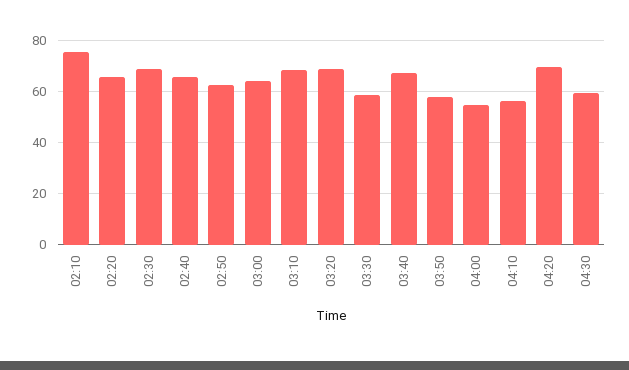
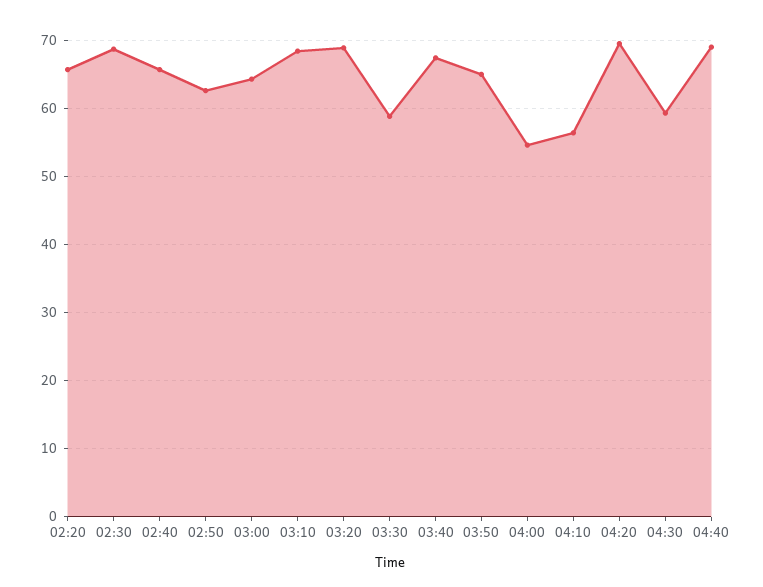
02:10: 75 -> none
03:50: 57.5 -> 65
04:40: none -> 69

